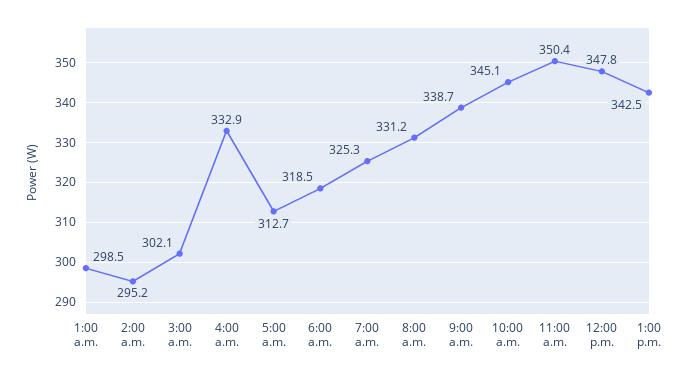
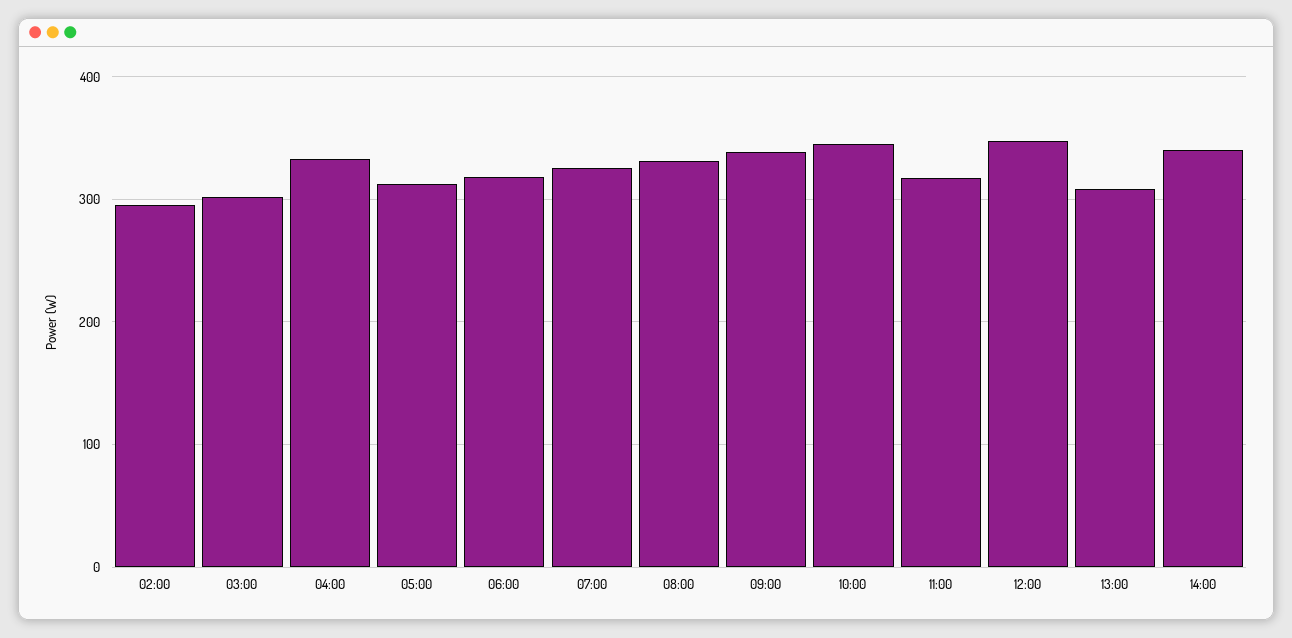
1:00 a.m.: 298.5 -> none
11:00 a.m.: 350.4 -> 320
1:00 p.m.: 342.5 -> 310
14:00: none -> 340

